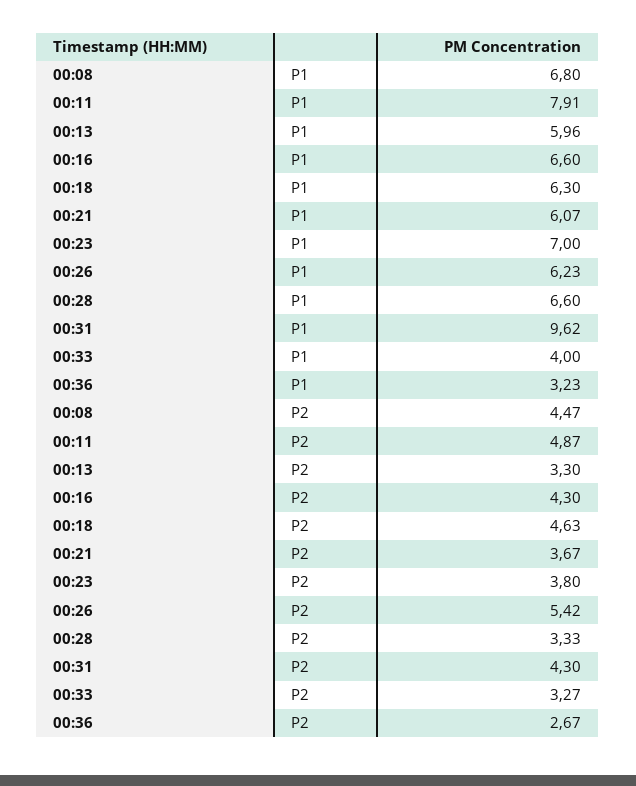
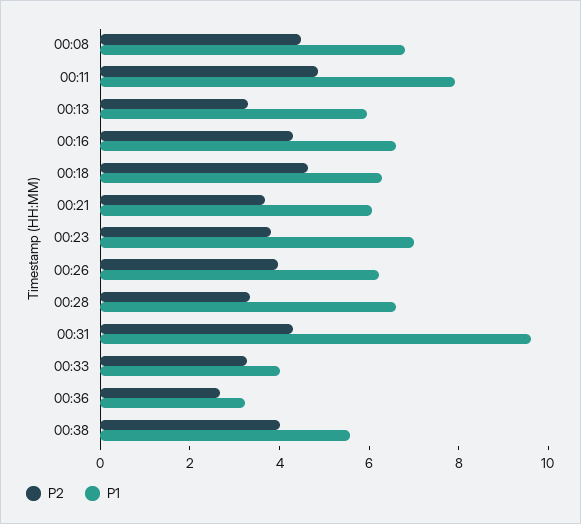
P2, 00:26: 5.42 -> 4
P2, 00:38: none -> 4
P1, 00:38: none -> 5.5

